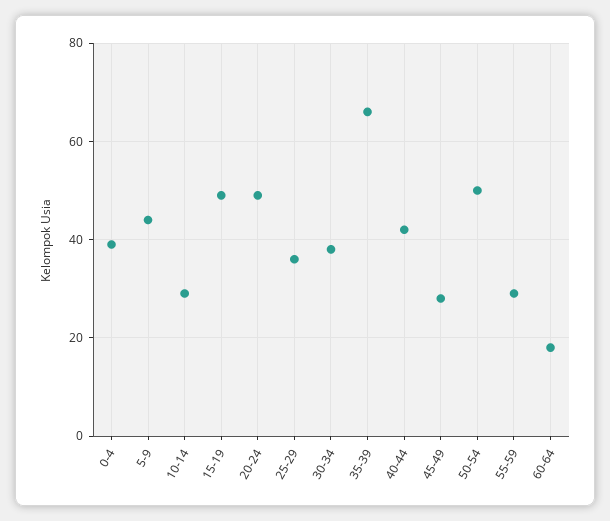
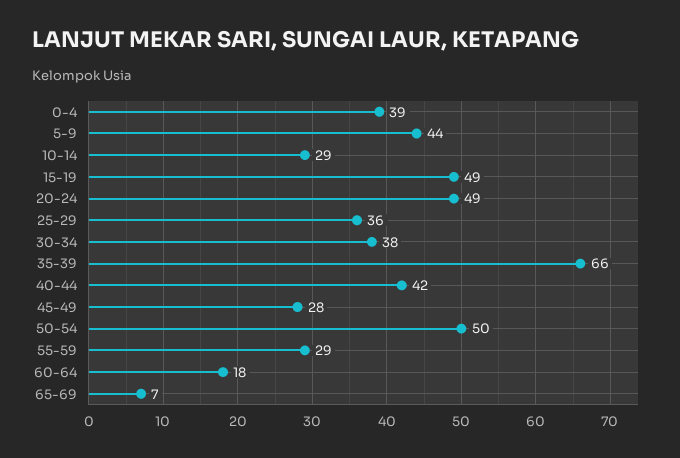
65-69: none -> 7

